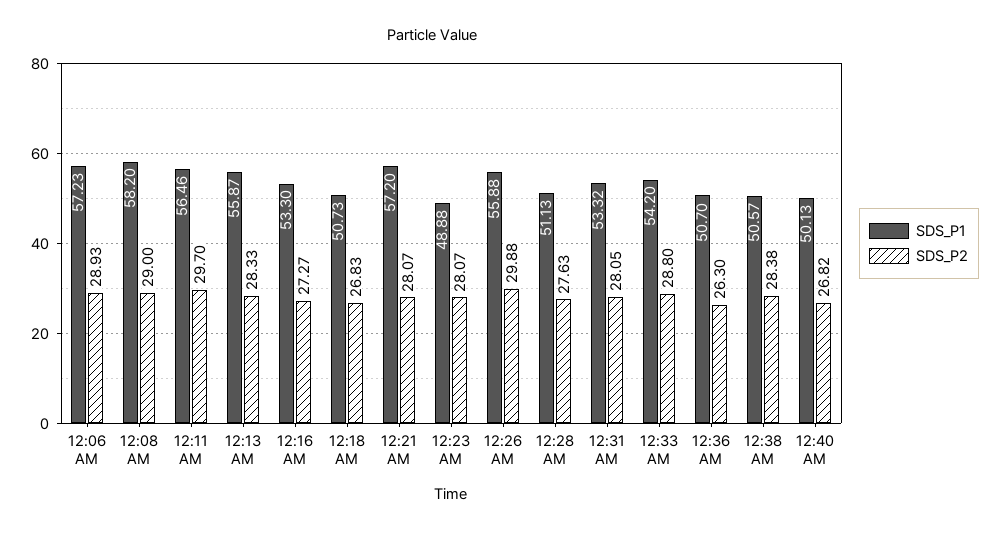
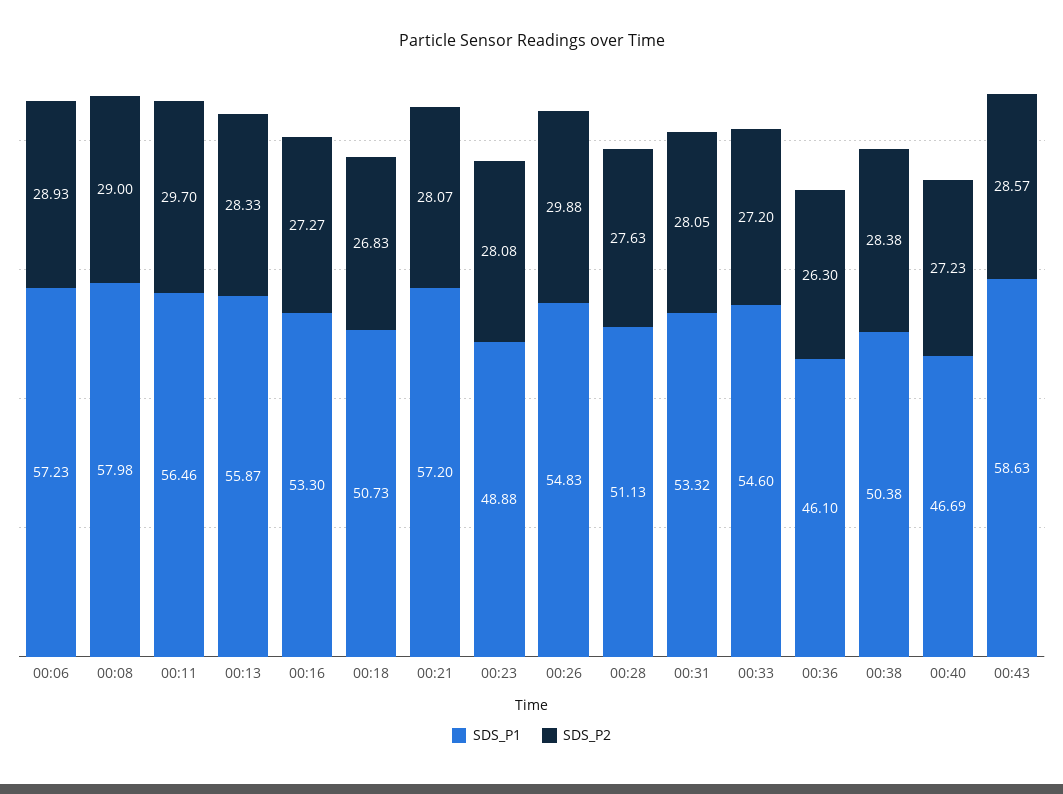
SDS_P1, 12:08 AM: 58.2 -> 57.98
SDS_P2, 12:23 AM: 28.07 -> 28.08
SDS_P1, 12:26 AM: 55.88 -> 54.83
SDS_P1, 12:33 AM: 54.2 -> 54.6
SDS_P2, 12:33 AM: 28.8 -> 27.2
SDS_P1, 12:36 AM: 50.7 -> 46.1
SDS_P1, 12:38 AM: 50.57 -> 50.38
SDS_P1, 12:40 AM: 50.13 -> 46.69
SDS_P2, 12:40 AM: 26.82 -> 27.23
SDS_P1, 00:43: none -> 58.63
SDS_P2, 00:43: none -> 28.57

